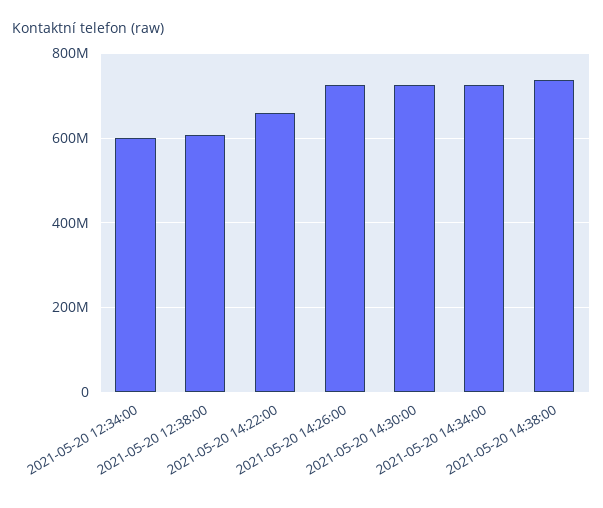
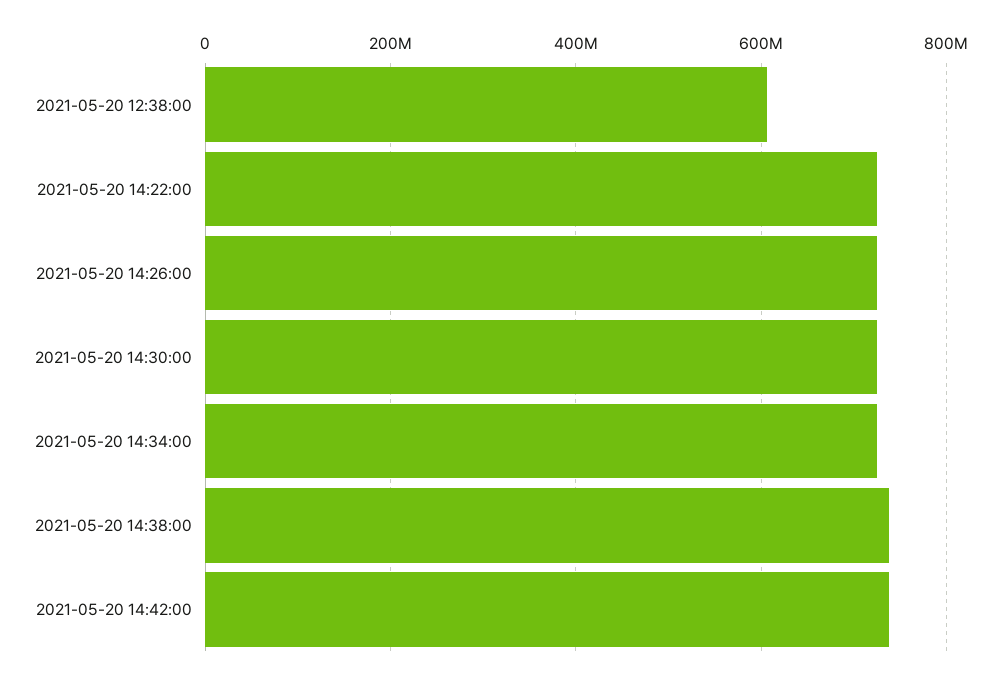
2021-05-20 12:34:00: 600000000 -> none
2021-05-20 14:22:00: 660000000 -> 720000000
2021-05-20 14:42:00: none -> 740000000

